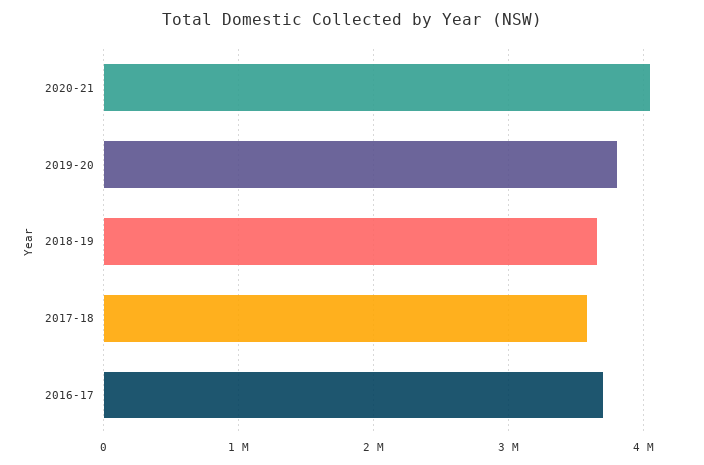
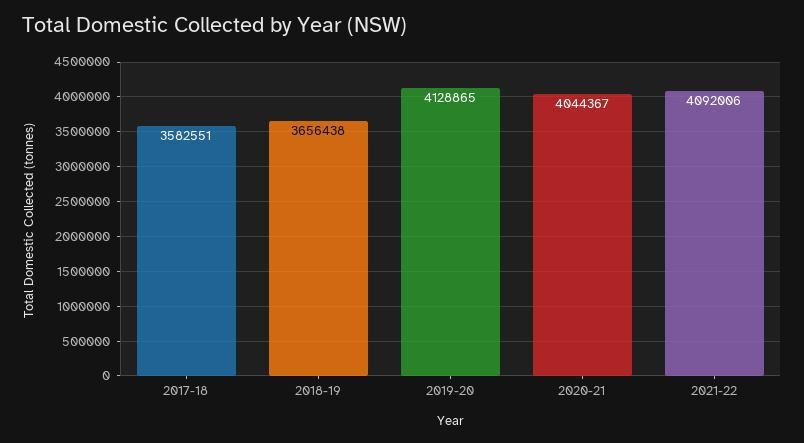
2019-20: 3800000 -> 4128865
2016-17: 3700000 -> none
2021-22: none -> 4092006

